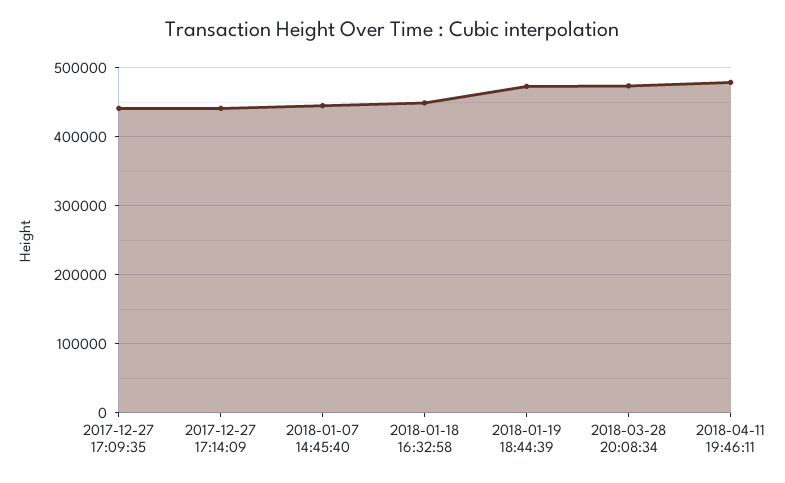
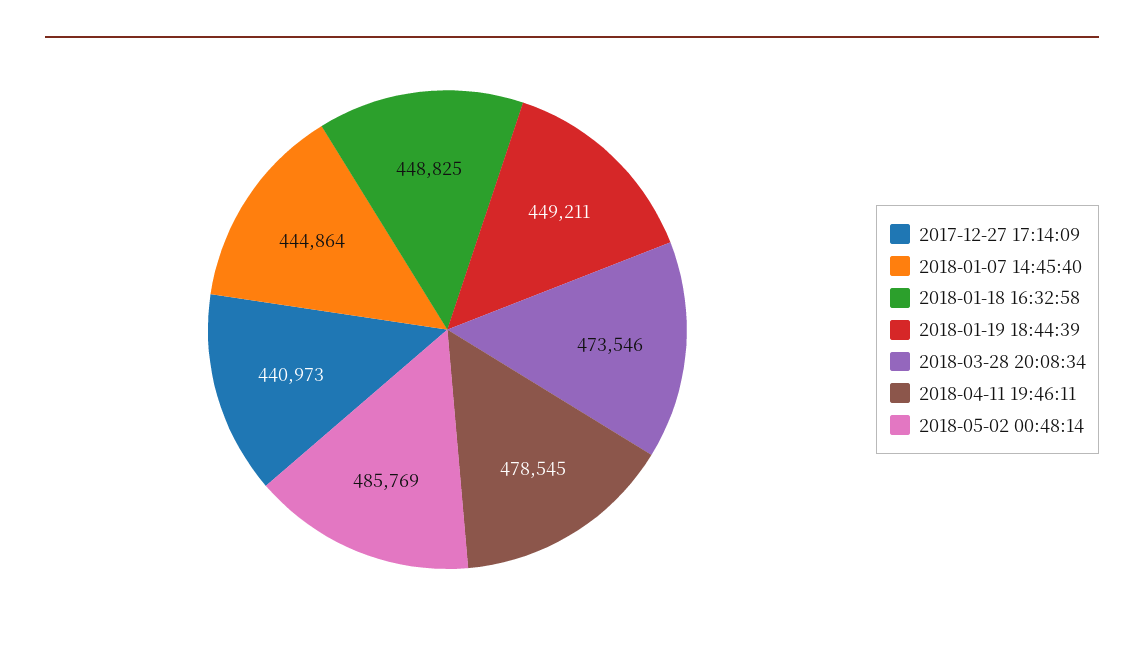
2017-12-27 17:09:35: 440000 -> none
2018-01-19 18:44:39: 470000 -> 449211
2018-05-02 00:48:14: none -> 485769

